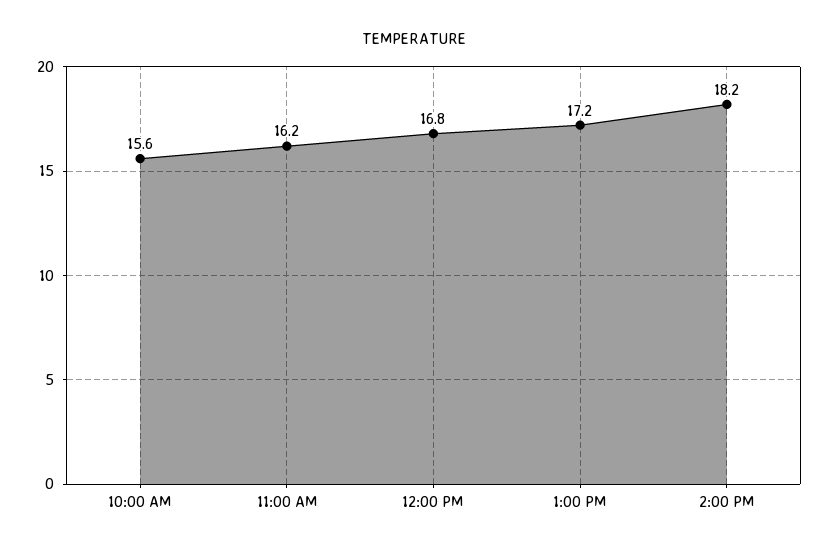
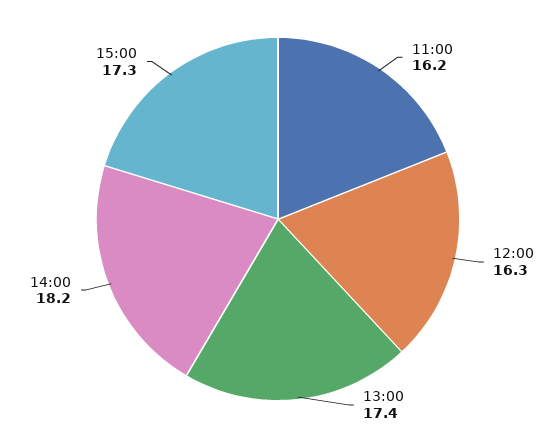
10:00 AM: 15.6 -> none
12:00 PM: 16.8 -> 16.3
1:00 PM: 17.2 -> 17.4
15:00: none -> 17.3

